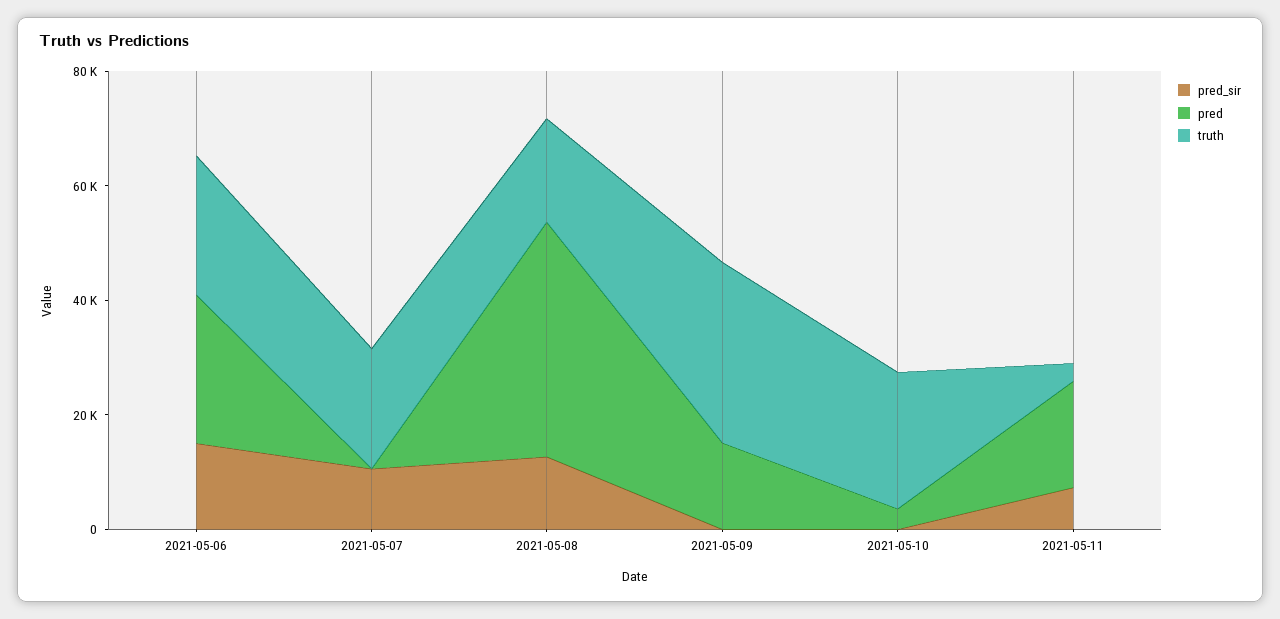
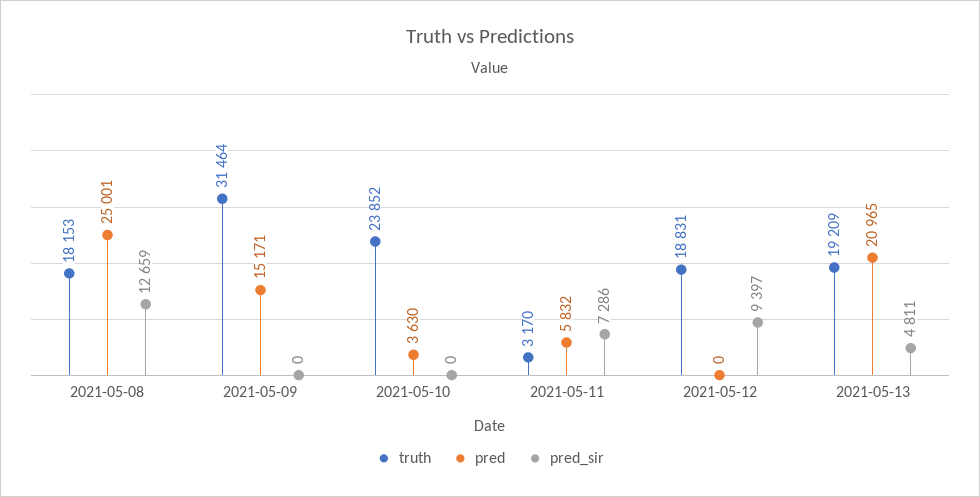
pred_sir, 2021-05-06: 15000 -> none
pred, 2021-05-06: 25000 -> none
truth, 2021-05-06: 25000 -> none
pred_sir, 2021-05-07: 10000 -> none
pred, 2021-05-07: 0 -> none
truth, 2021-05-07: 20000 -> none
pred, 2021-05-08: 40000 -> 25001
pred, 2021-05-11: 20000 -> 5832
truth, 2021-05-12: none -> 18831
pred, 2021-05-12: none -> 0
pred_sir, 2021-05-12: none -> 9397
truth, 2021-05-13: none -> 19209
pred, 2021-05-13: none -> 20965
pred_sir, 2021-05-13: none -> 4811

